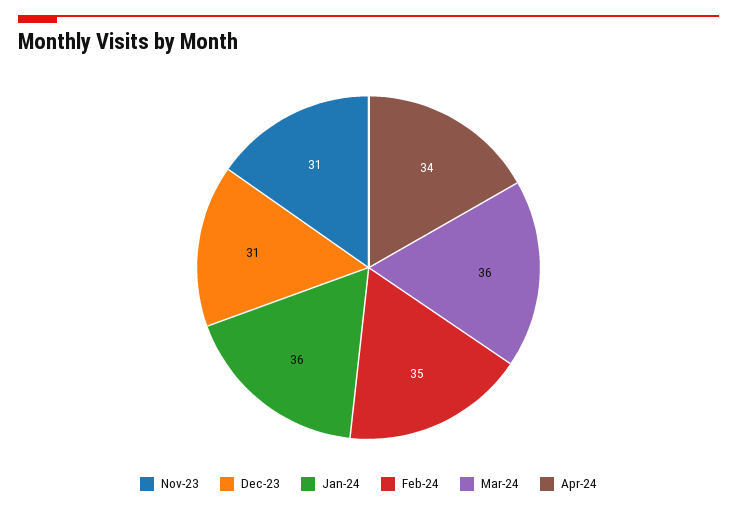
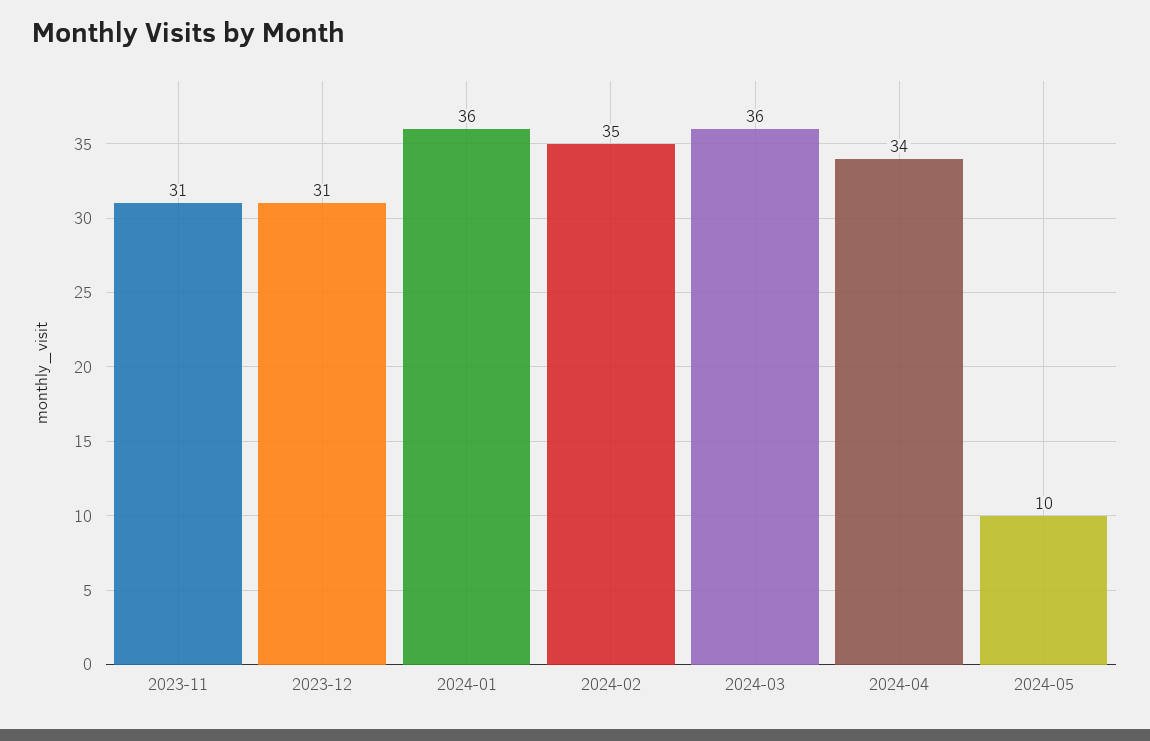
2024-05: none -> 10

